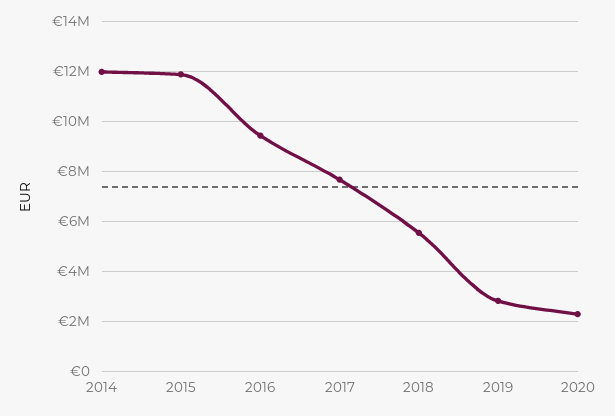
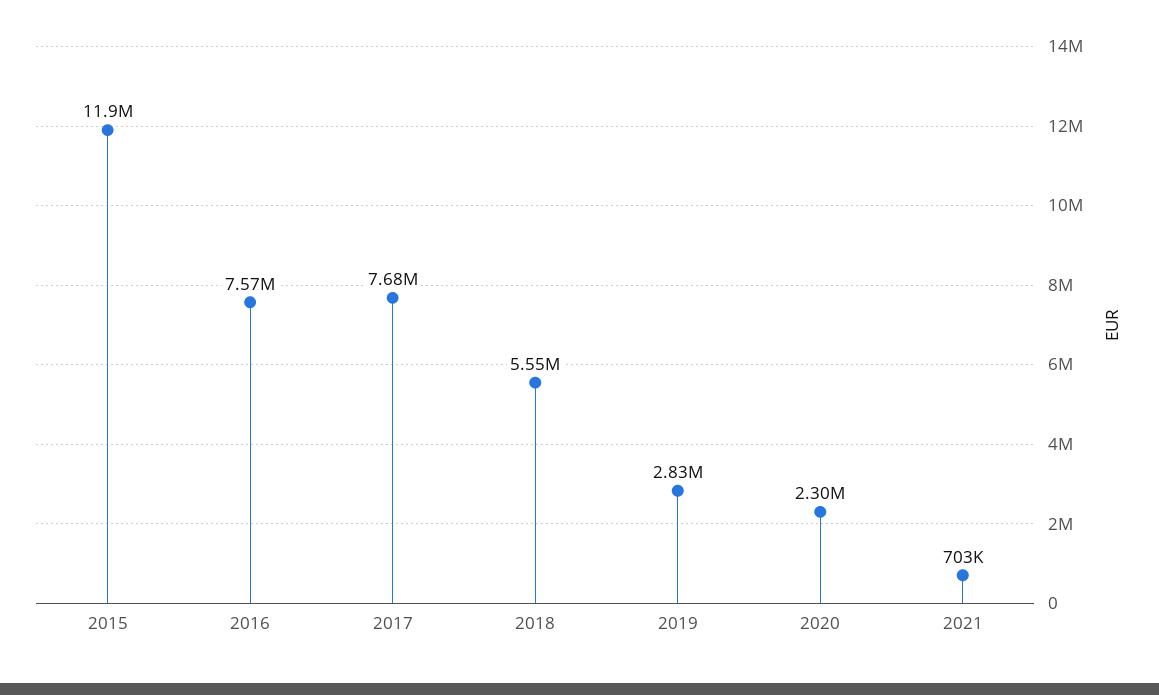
2014: 12000000 -> none
2016: 9500000 -> 7570000
2021: none -> 703000

